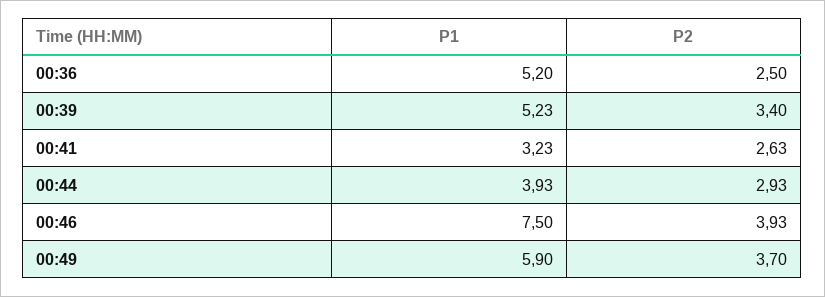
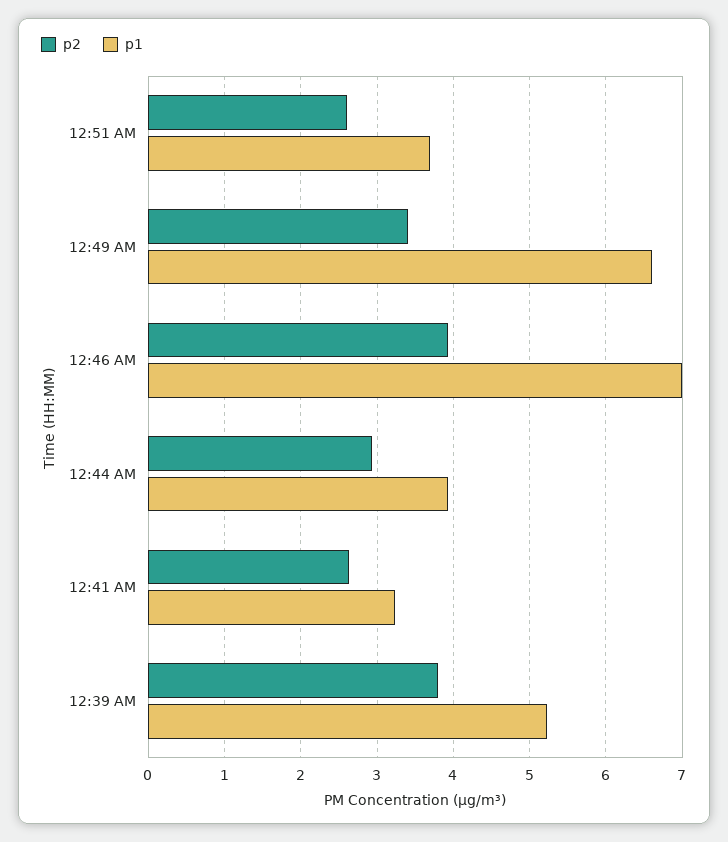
P1, 00:36: 5.2 -> none
P2, 00:36: 2.5 -> none
P2, 00:39: 3.4 -> 3.8
P1, 00:46: 7.5 -> 7
P1, 00:49: 5.9 -> 6.6
P2, 00:49: 3.7 -> 3.4
P2, 12:51 AM: none -> 2.6
P1, 12:51 AM: none -> 3.7

